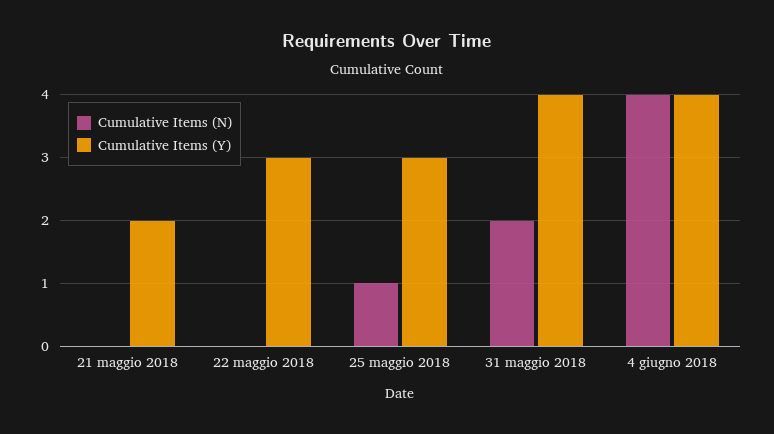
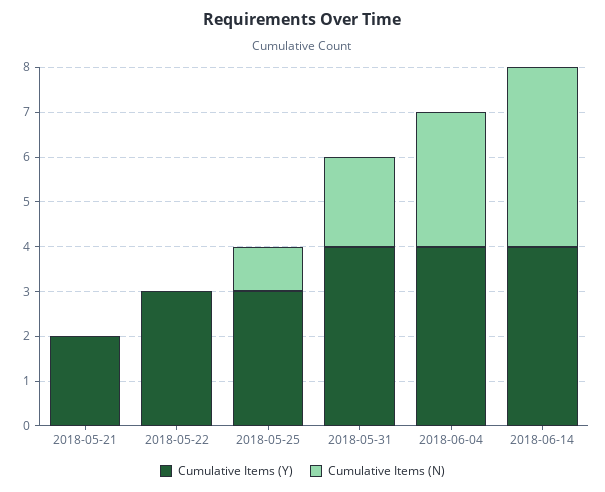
Cumulative Items (N), 4 giugno 2018: 4 -> 3
Cumulative Items (Y), 2018-06-14: none -> 4
Cumulative Items (N), 2018-06-14: none -> 4

